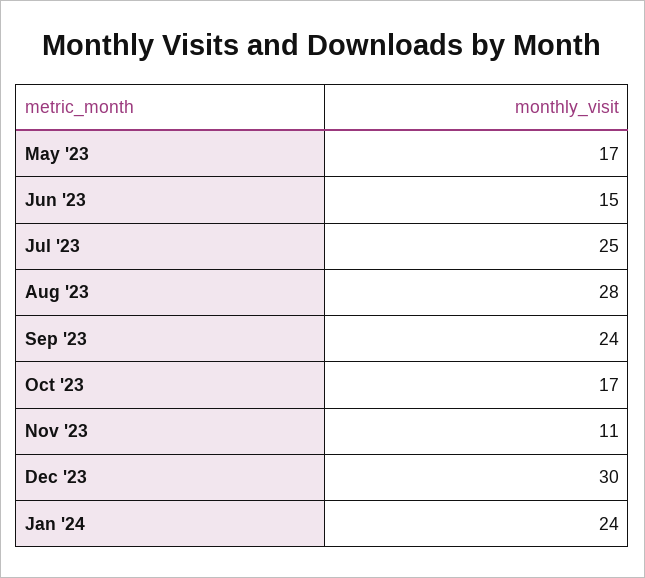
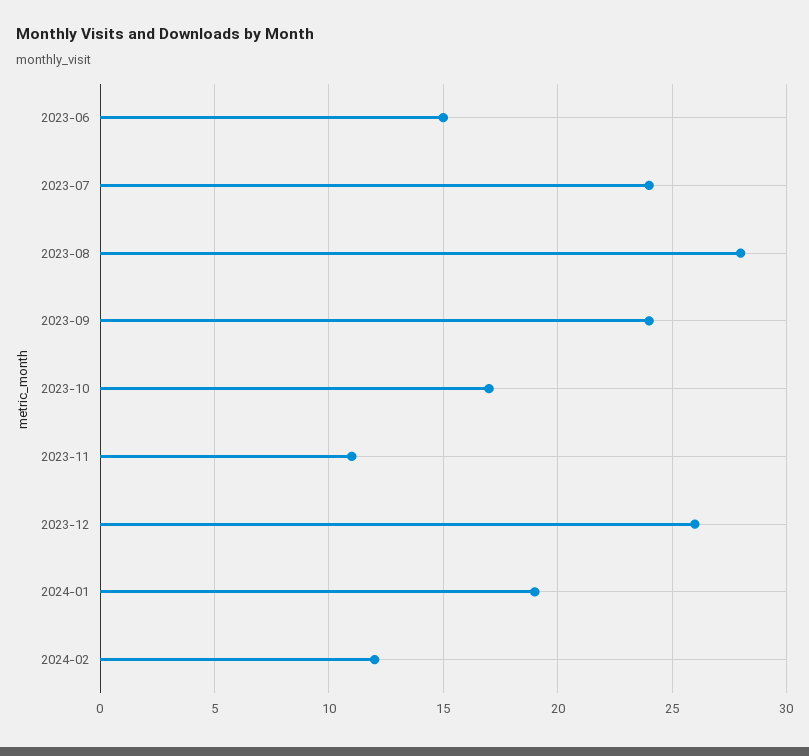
May '23: 17 -> none
Jul '23: 25 -> 24
Dec '23: 30 -> 26
Jan '24: 24 -> 19
2024-02: none -> 12

